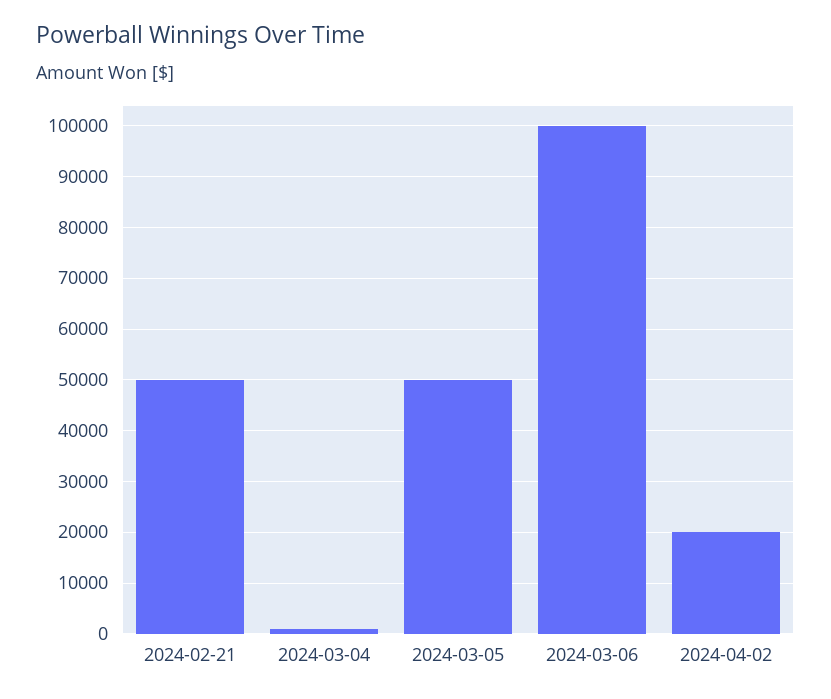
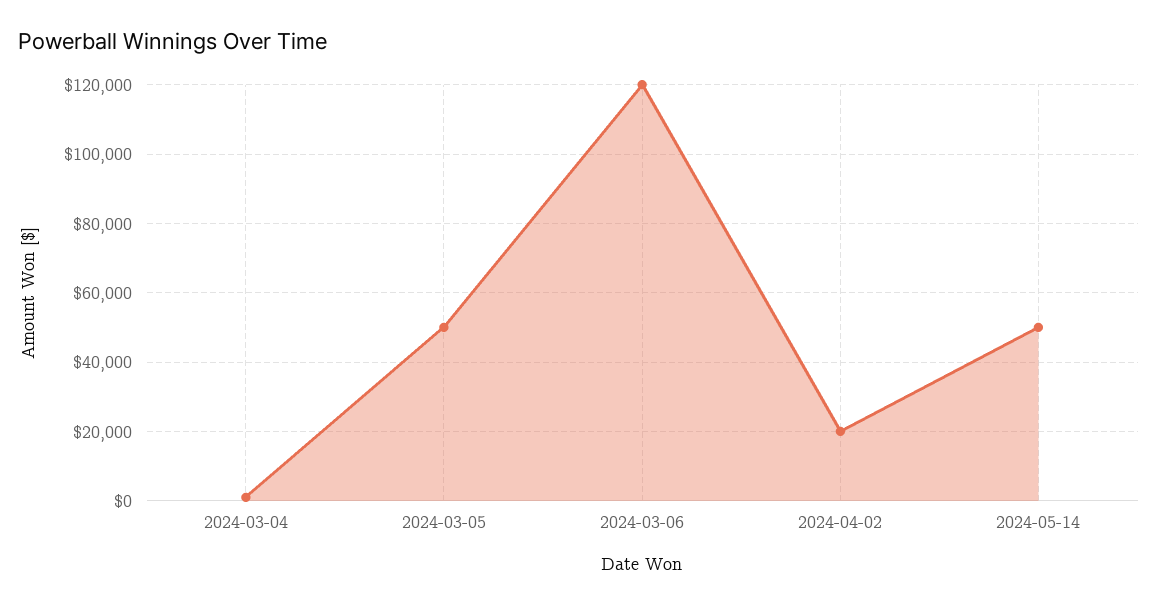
2024-02-21: 50000 -> none
2024-03-06: 100000 -> 120000
2024-05-14: none -> 50000

